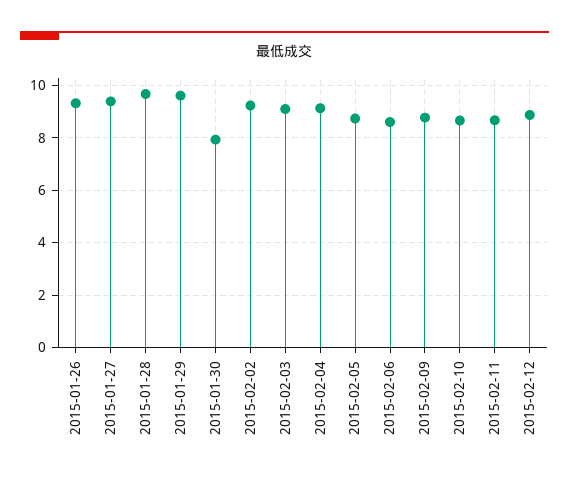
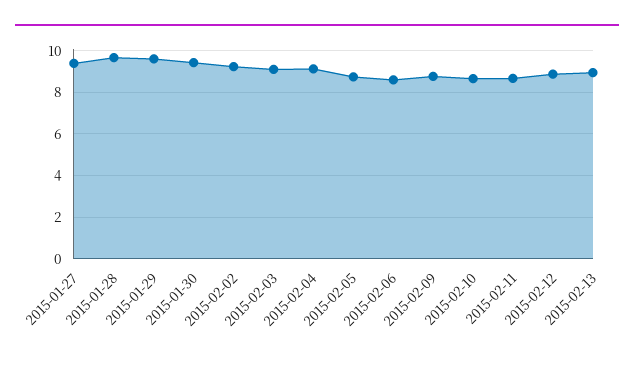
2015-01-26: 9.25 -> none
2015-01-30: 8 -> 9.5
2015-02-13: none -> 9

